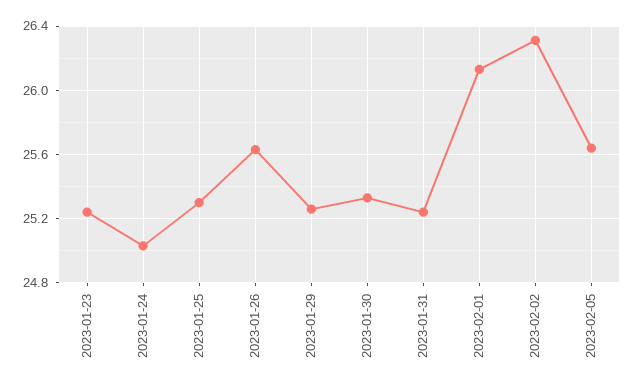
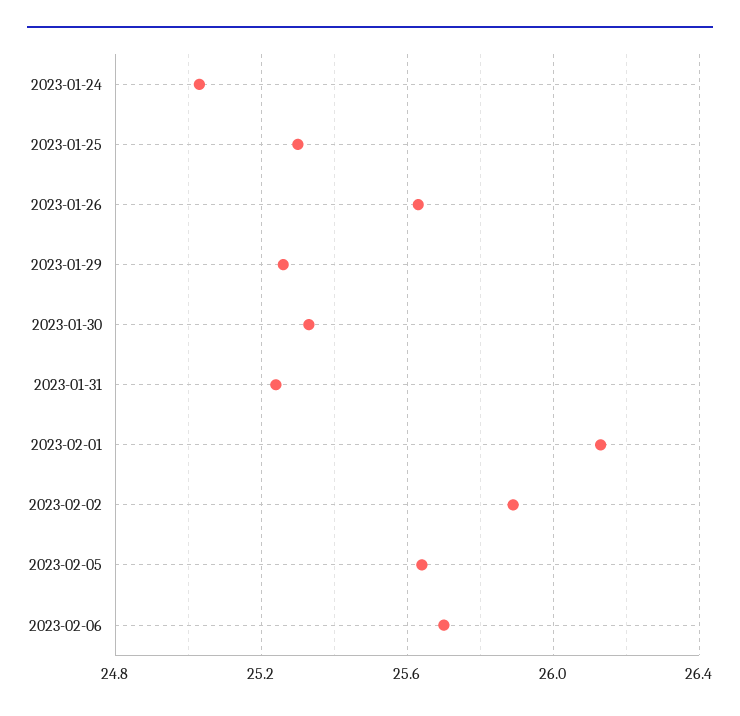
2023-01-23: 25.25 -> none
2023-02-02: 26.3 -> 25.9
2023-02-06: none -> 25.7

